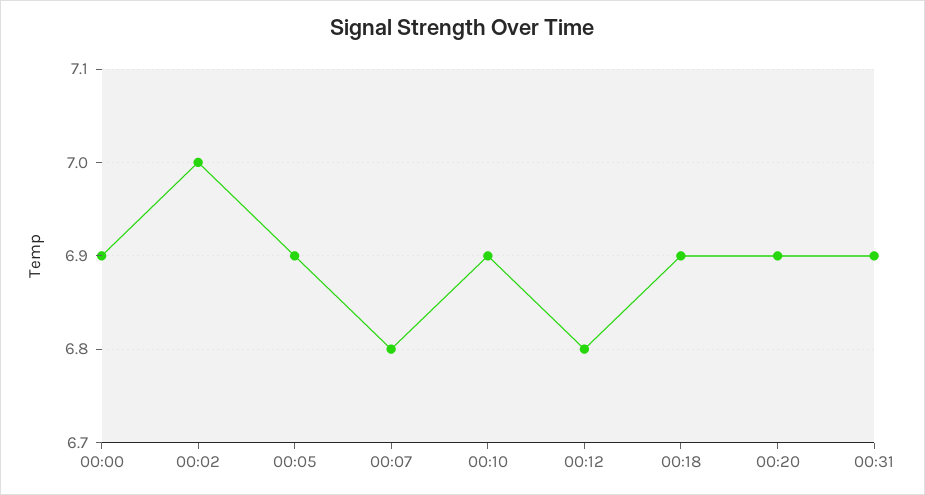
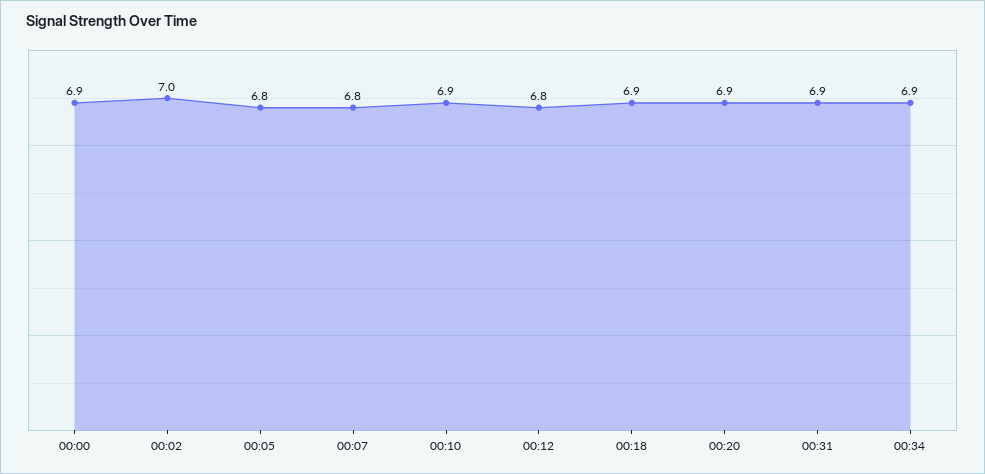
00:05: 6.9 -> 6.8
00:34: none -> 6.9

